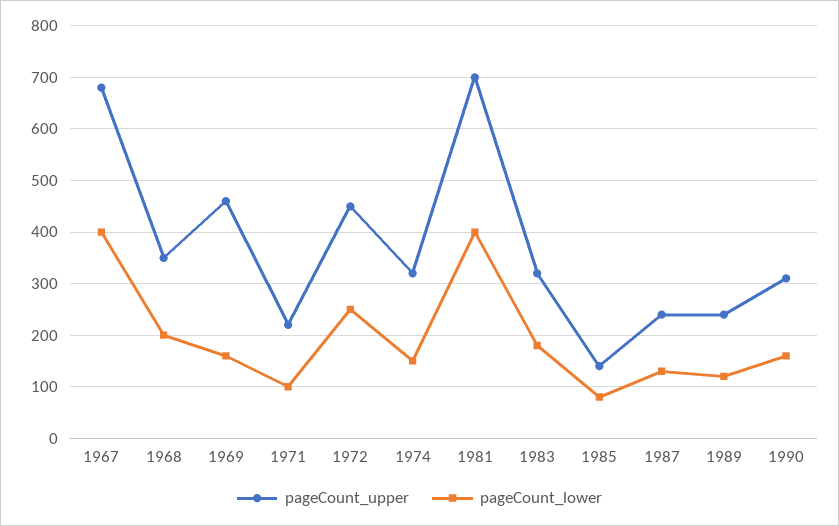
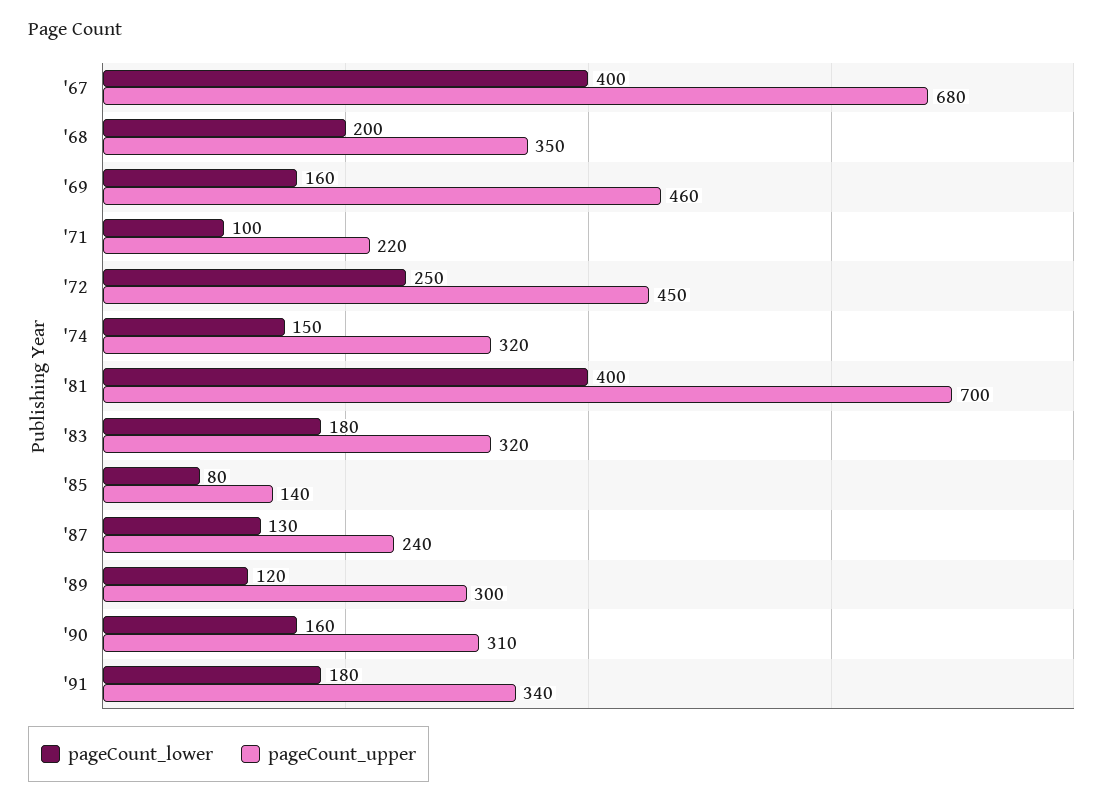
pageCount_upper, 1989: 240 -> 300
pageCount_lower, '91: none -> 180
pageCount_upper, '91: none -> 340

